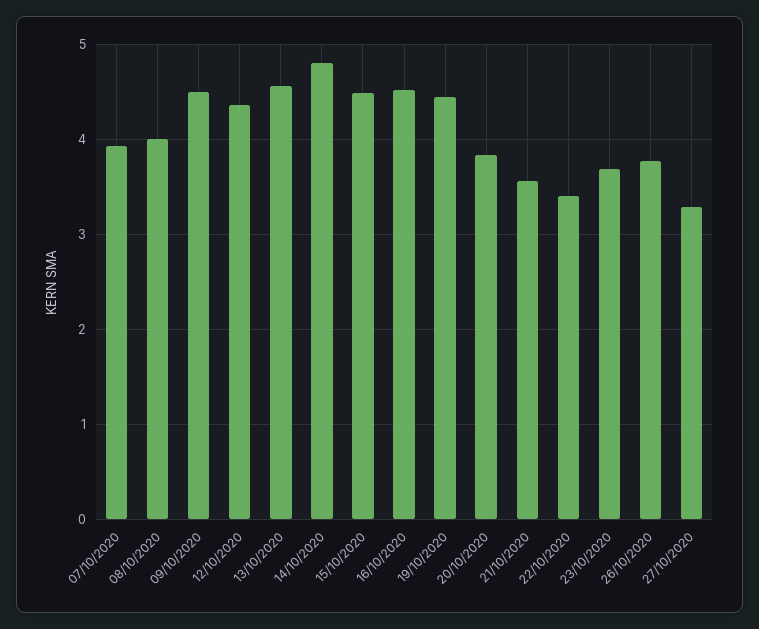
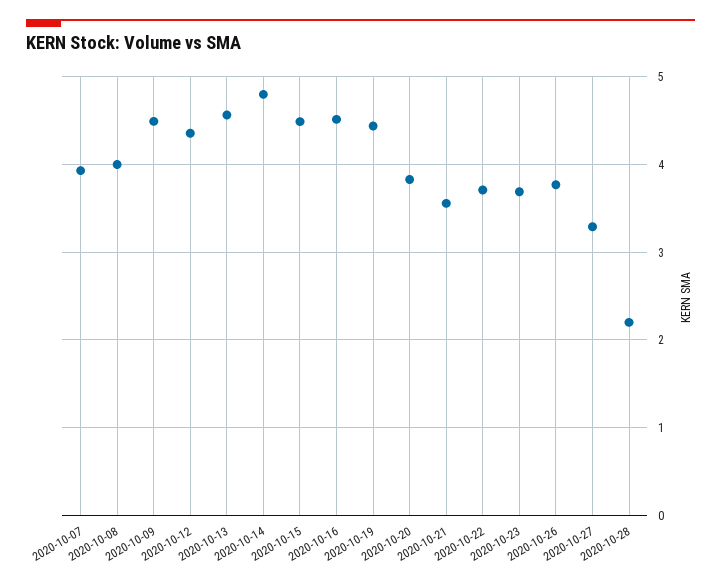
22/10/2020: 3.4 -> 3.7
2020-10-28: none -> 2.2

